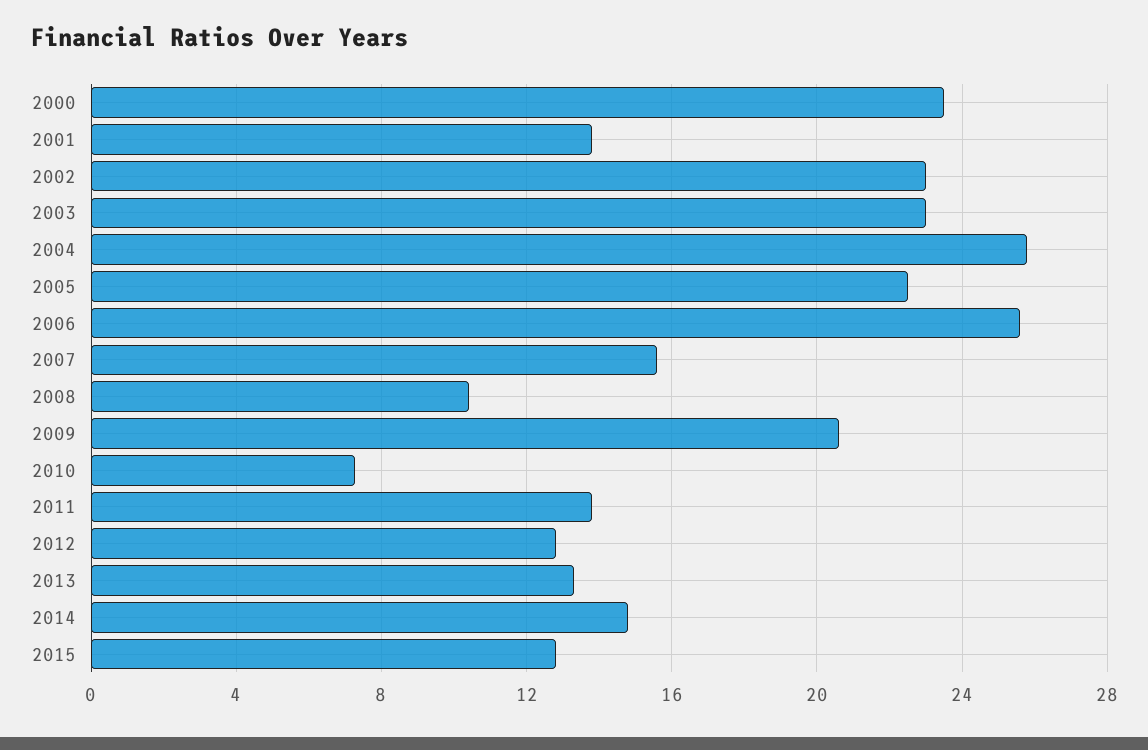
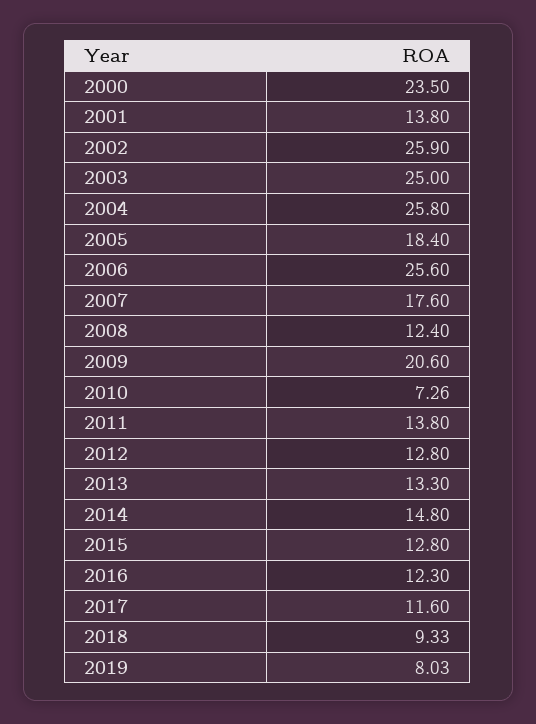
2002: 23 -> 25.9
2003: 23 -> 25
2005: 22.5 -> 18.4
2007: 15.5 -> 17.6
2008: 10.5 -> 12.4
2016: none -> 12.3
2017: none -> 11.6
2018: none -> 9.33
2019: none -> 8.03

